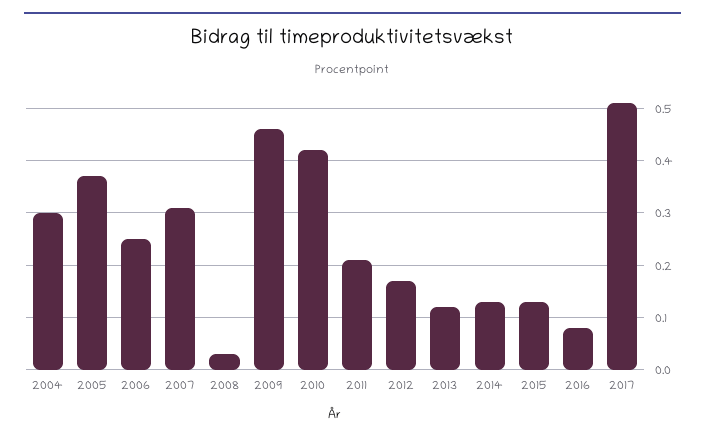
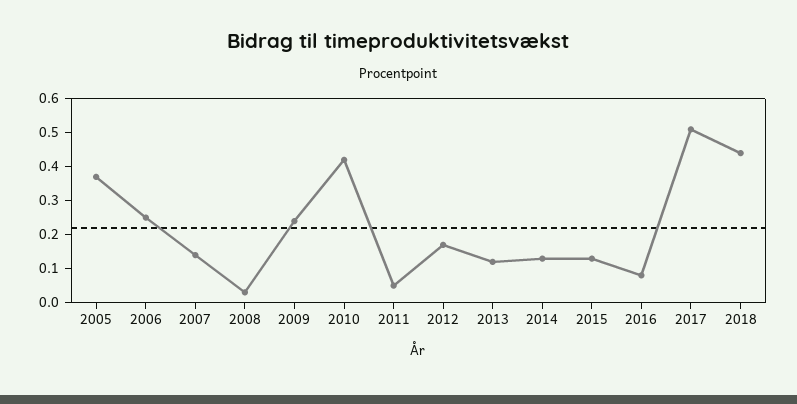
2004: 0.3 -> none
2007: 0.3 -> 0.15
2009: 0.45 -> 0.25
2011: 0.2 -> 0.05
2018: none -> 0.45

